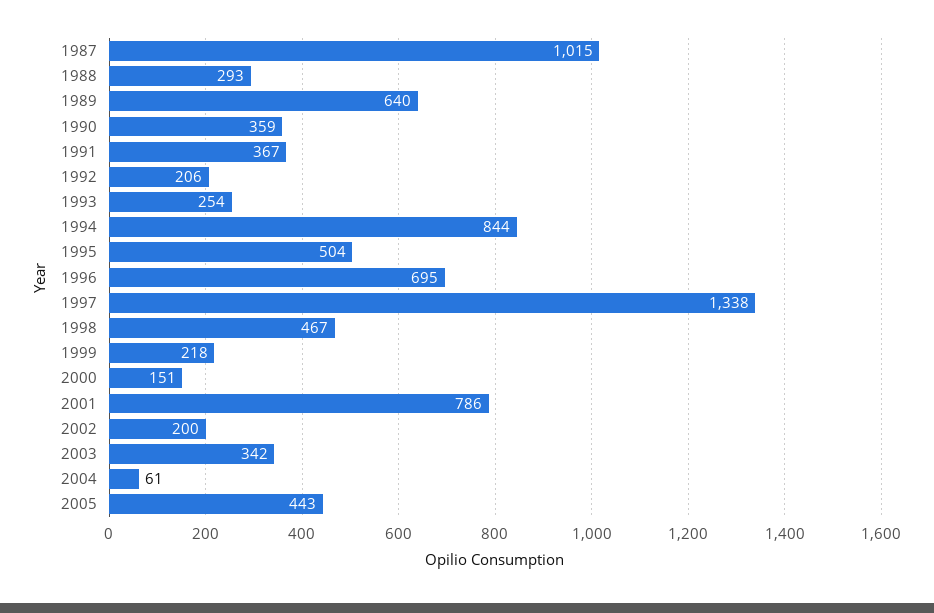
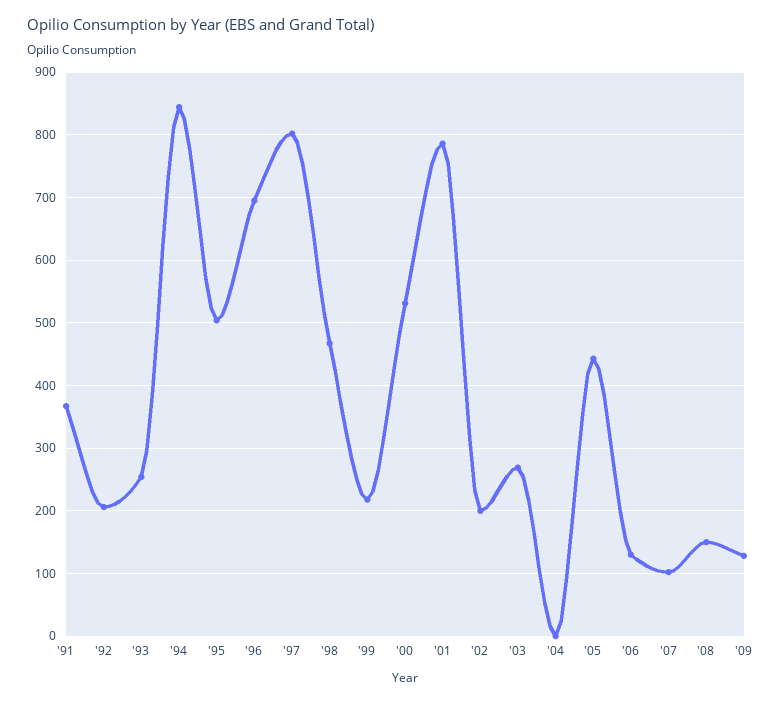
1987: 1015 -> none
1988: 293 -> none
1989: 640 -> none
1990: 359 -> none
1997: 1338 -> 800
2000: 151 -> 530
2003: 342 -> 270
2004: 61 -> 0
'06: none -> 130
'07: none -> 100
'08: none -> 150
'09: none -> 130

